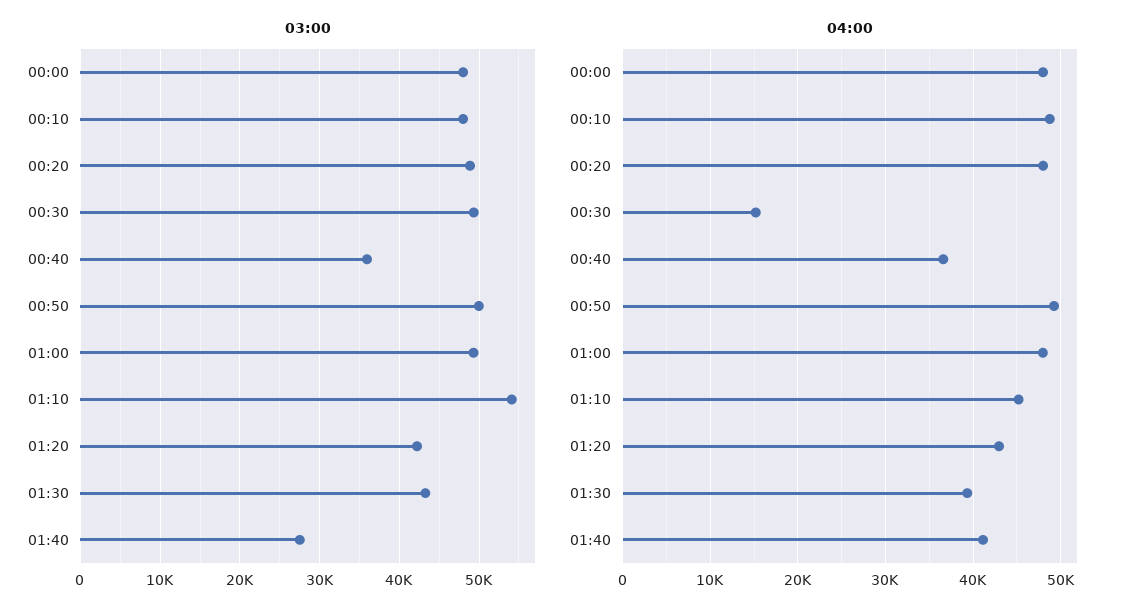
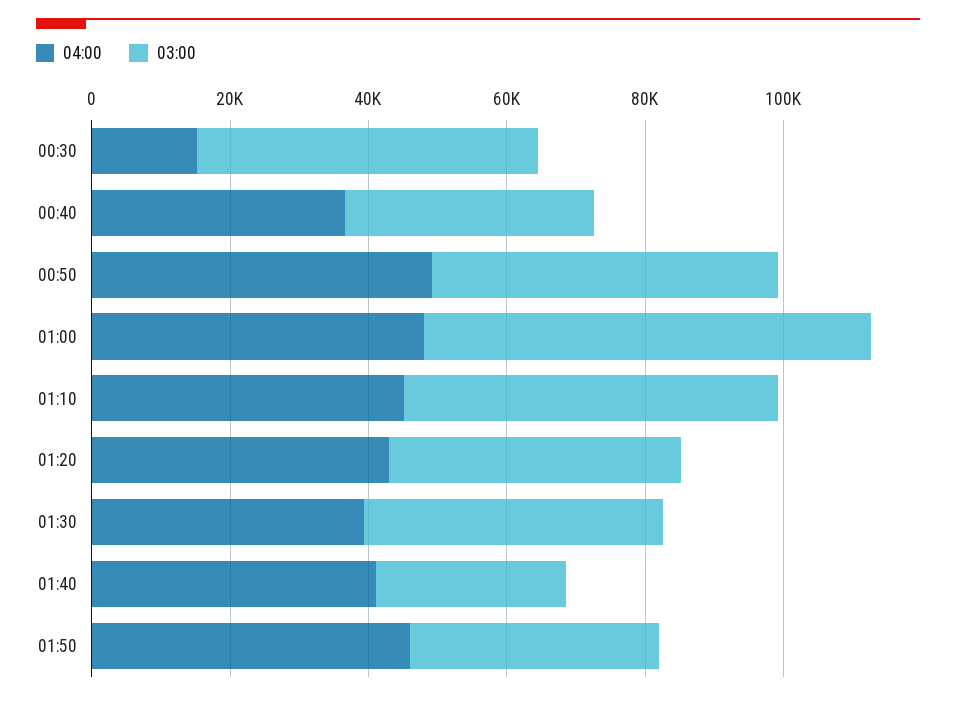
03:00, 00:00: 48000 -> none
03:00, 00:10: 48000 -> none
03:00, 00:20: 49000 -> none
03:00, 01:00: 49000 -> 65000
04:00, 00:00: 48000 -> none
04:00, 00:10: 49000 -> none
04:00, 00:20: 48000 -> none
04:00, 01:50: none -> 45000
03:00, 01:50: none -> 35000

